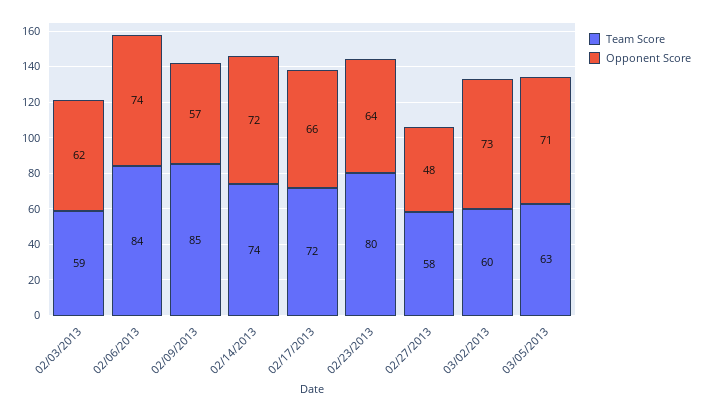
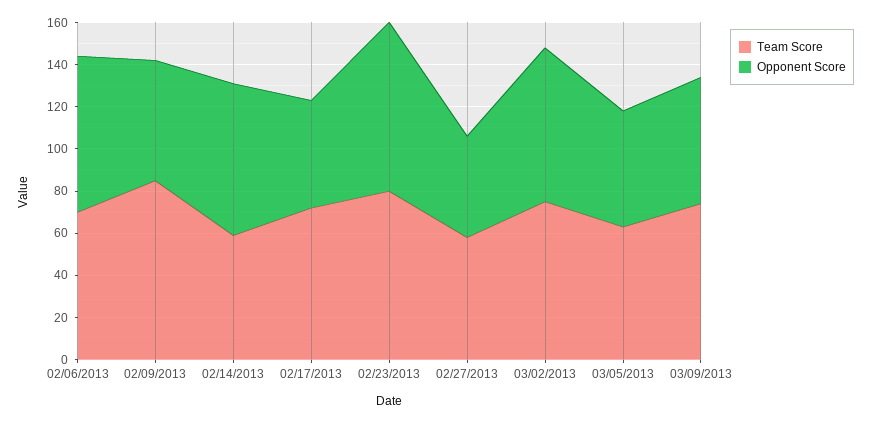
Team Score, 02/03/2013: 59 -> none
Opponent Score, 02/03/2013: 62 -> none
Team Score, 02/06/2013: 84 -> 70
Team Score, 02/14/2013: 74 -> 60
Opponent Score, 02/17/2013: 66 -> 50
Opponent Score, 02/23/2013: 64 -> 80
Team Score, 03/02/2013: 60 -> 75
Opponent Score, 03/05/2013: 71 -> 55
Team Score, 03/09/2013: none -> 75
Opponent Score, 03/09/2013: none -> 60

